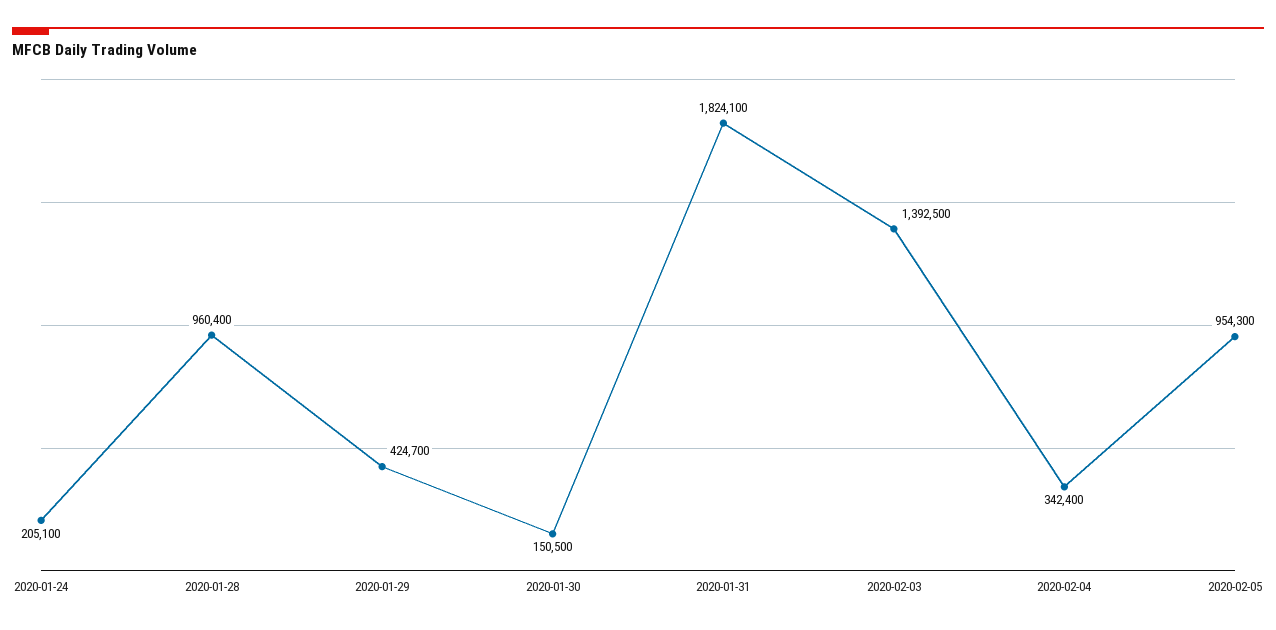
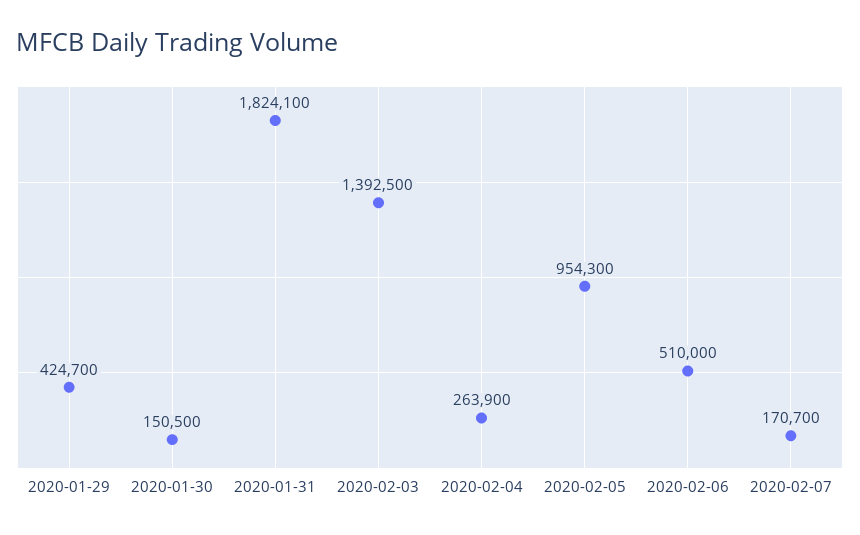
2020-01-24: 205100 -> none
2020-01-28: 960400 -> none
2020-02-04: 342400 -> 263900
2020-02-06: none -> 510000
2020-02-07: none -> 170700

